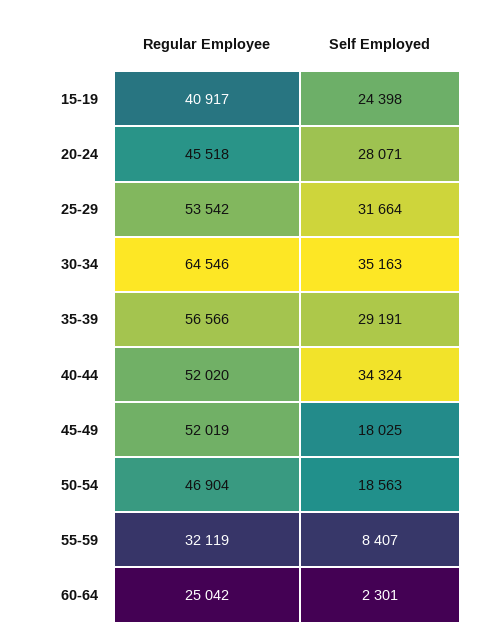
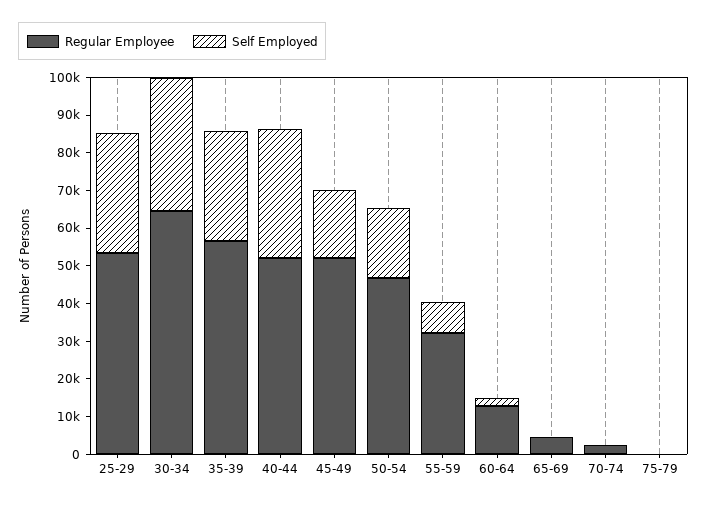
Regular Employee, 15-19: 40917 -> none
Self Employed, 15-19: 24398 -> none
Regular Employee, 20-24: 45518 -> none
Self Employed, 20-24: 28071 -> none
Regular Employee, 60-64: 25042 -> 12500
Regular Employee, 65-69: none -> 5000
Self Employed, 65-69: none -> 0
Regular Employee, 70-74: none -> 2500
Self Employed, 70-74: none -> 0
Regular Employee, 75-79: none -> 0
Self Employed, 75-79: none -> 0

